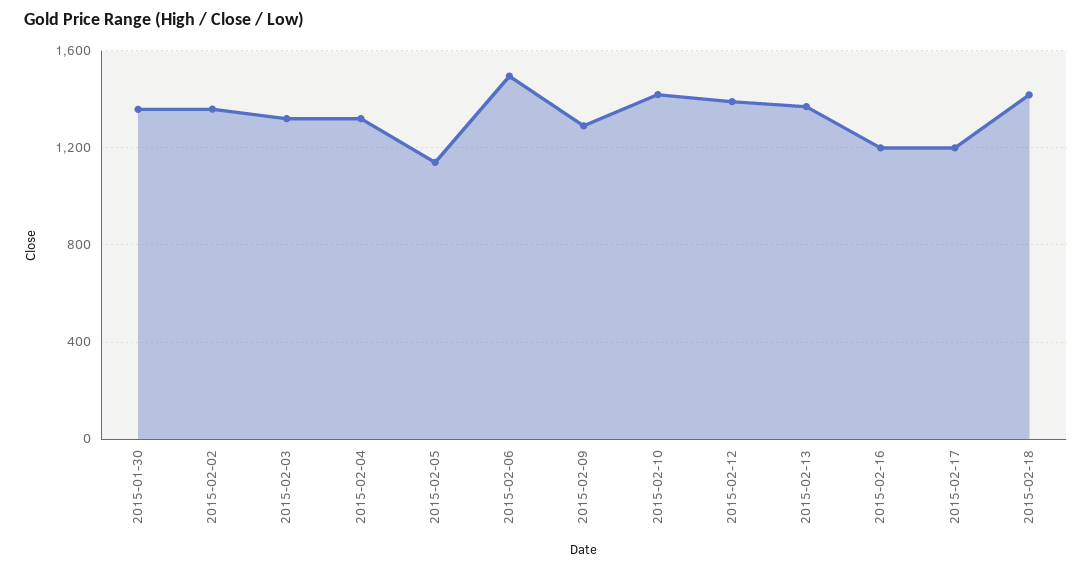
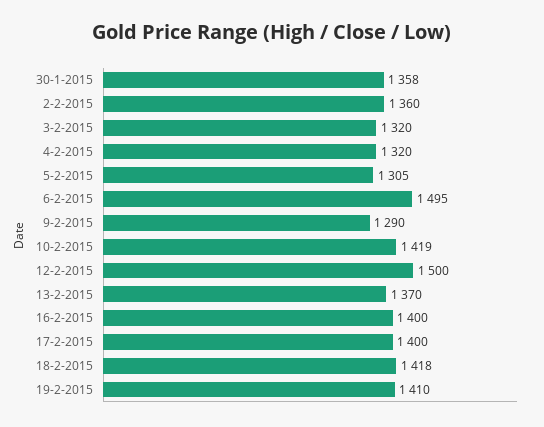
2015-02-05: 1150 -> 1305
2015-02-12: 1400 -> 1500
2015-02-16: 1200 -> 1400
2015-02-17: 1200 -> 1400
19-2-2015: none -> 1410

